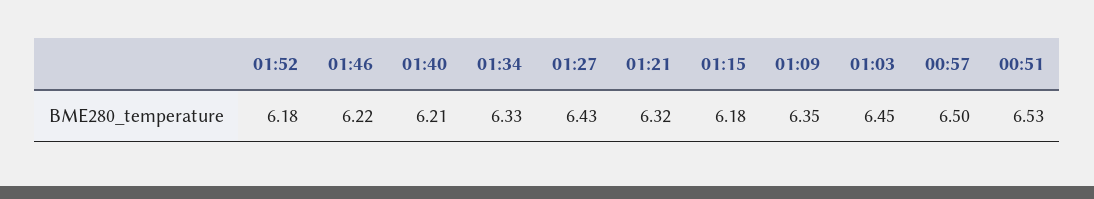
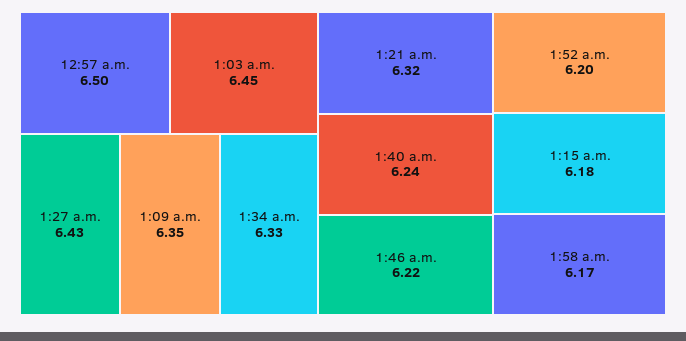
01:52: 6.18 -> 6.2
01:40: 6.21 -> 6.24
00:51: 6.53 -> none
1:58 a.m.: none -> 6.17

